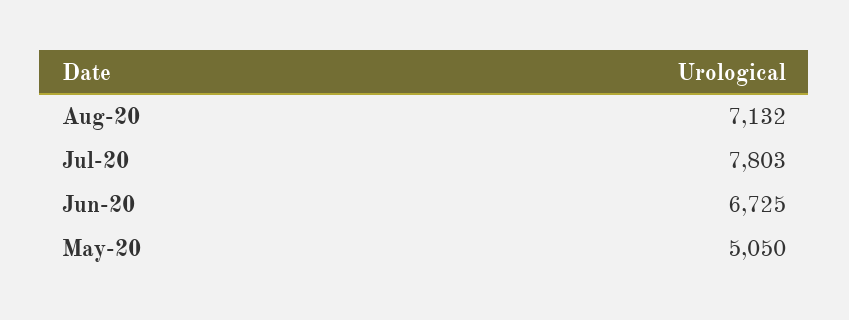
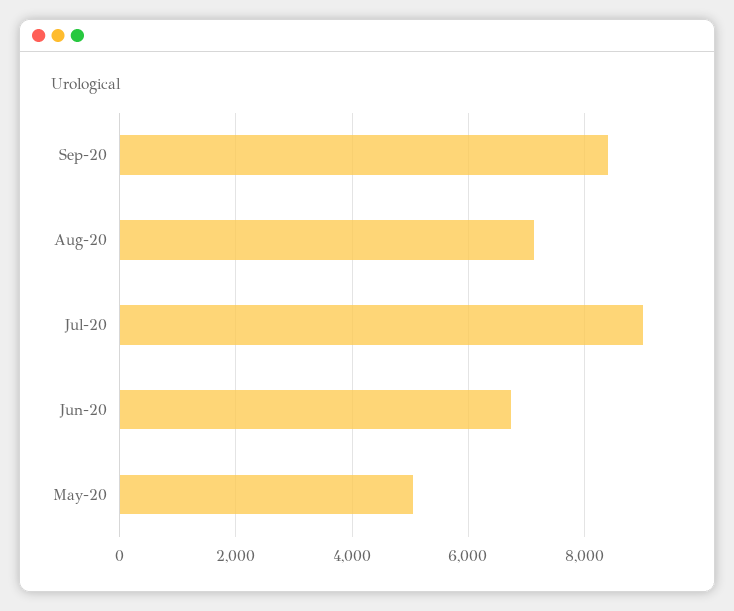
Jul-20: 7803 -> 9000
Sep-20: none -> 8400

